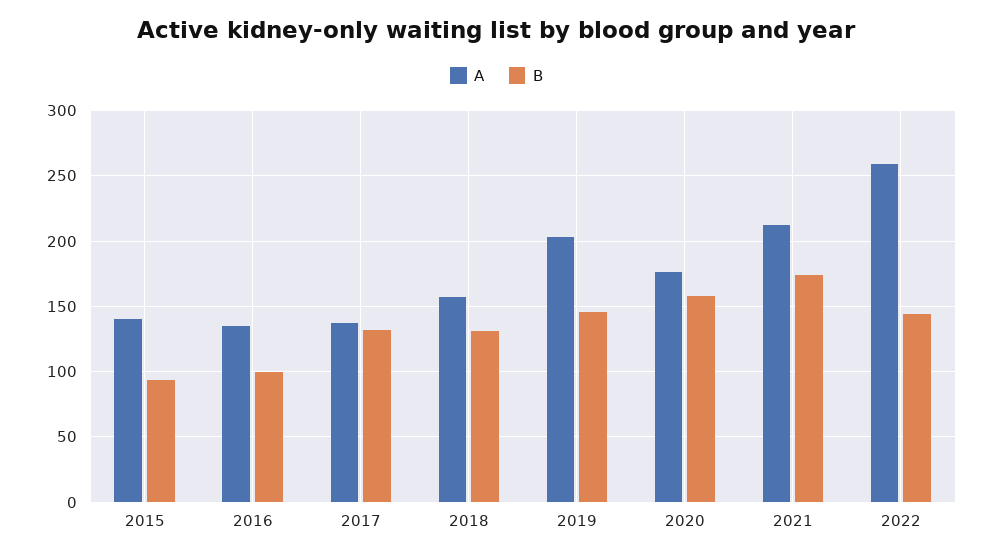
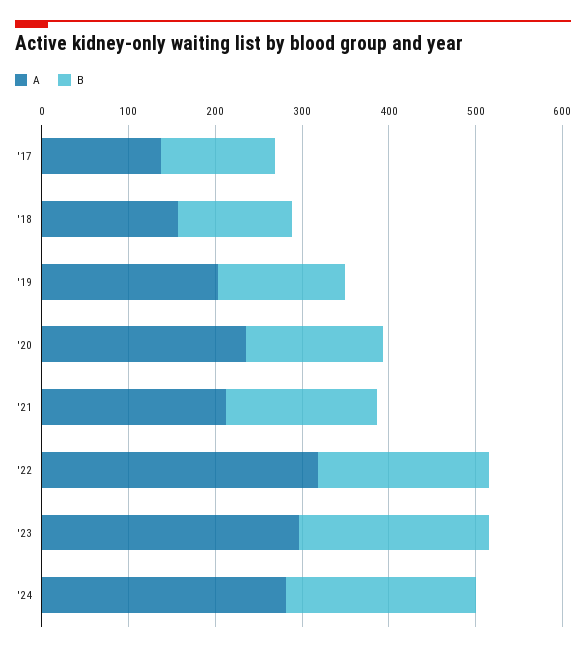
A, 2015: 140 -> none
B, 2015: 95 -> none
A, 2016: 135 -> none
B, 2016: 100 -> none
A, 2020: 175 -> 240
A, 2022: 260 -> 320
B, 2022: 145 -> 200
A, '23: none -> 300
B, '23: none -> 220
A, '24: none -> 280
B, '24: none -> 220

